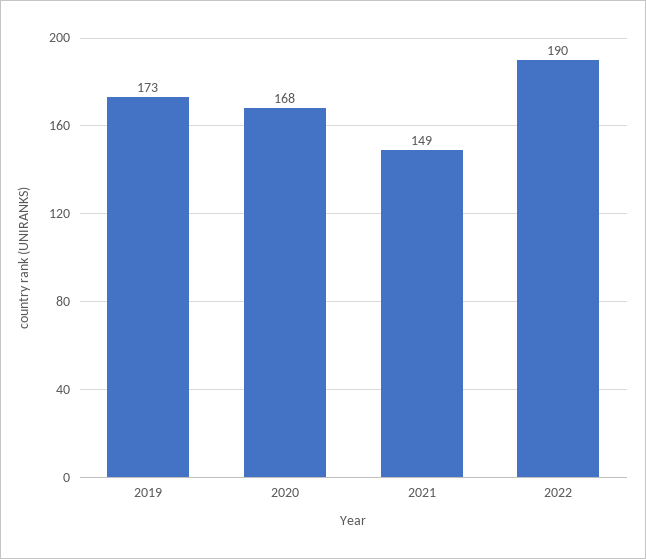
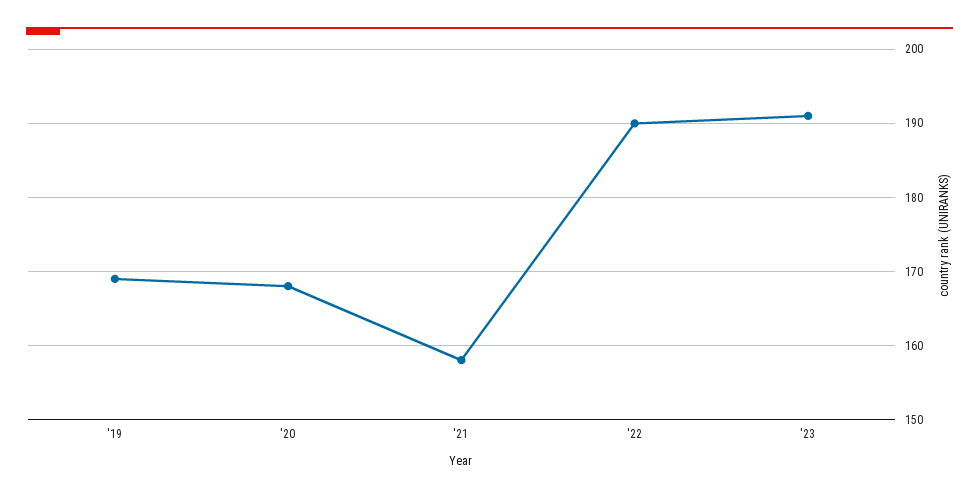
2019: 173 -> 169
2021: 149 -> 158
'23: none -> 191

